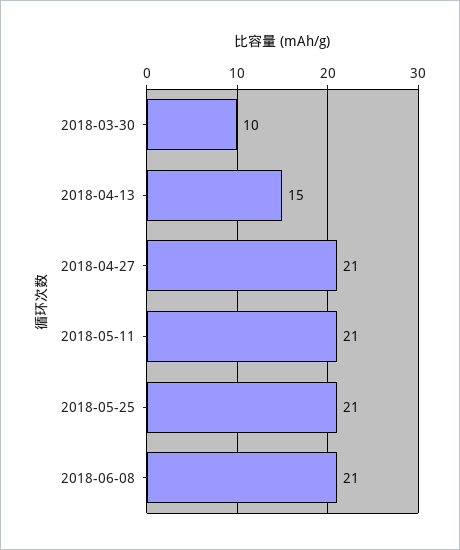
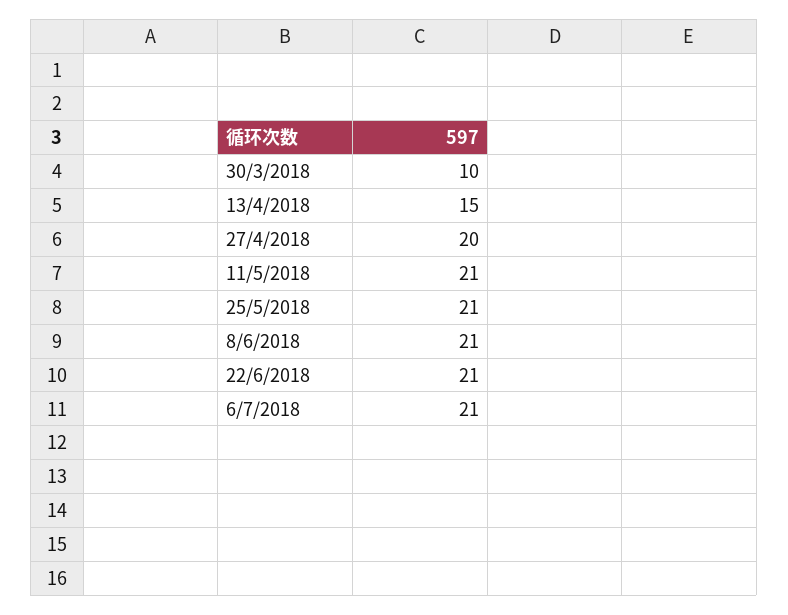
2018-04-27: 21 -> 20
22/6/2018: none -> 21
6/7/2018: none -> 21

